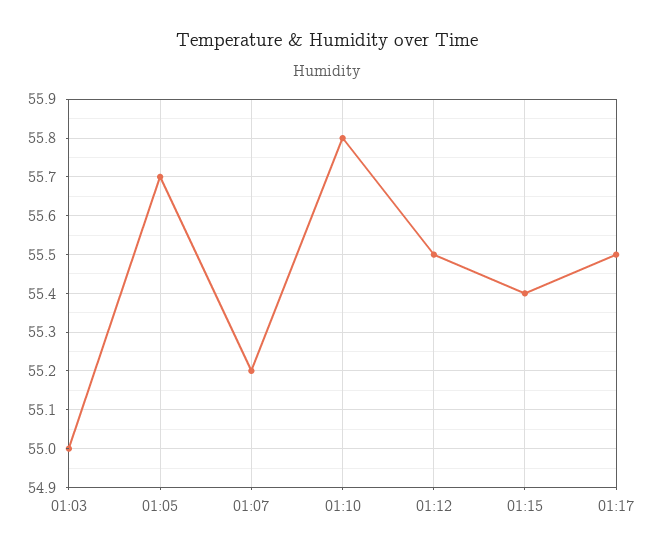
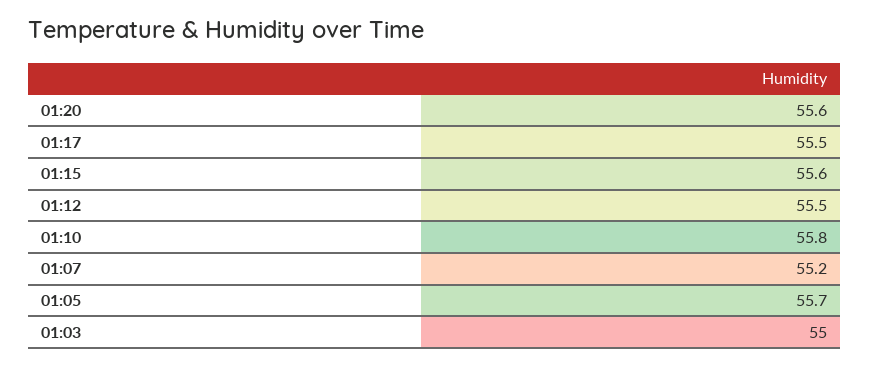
01:15: 55.4 -> 55.6
01:20: none -> 55.6

